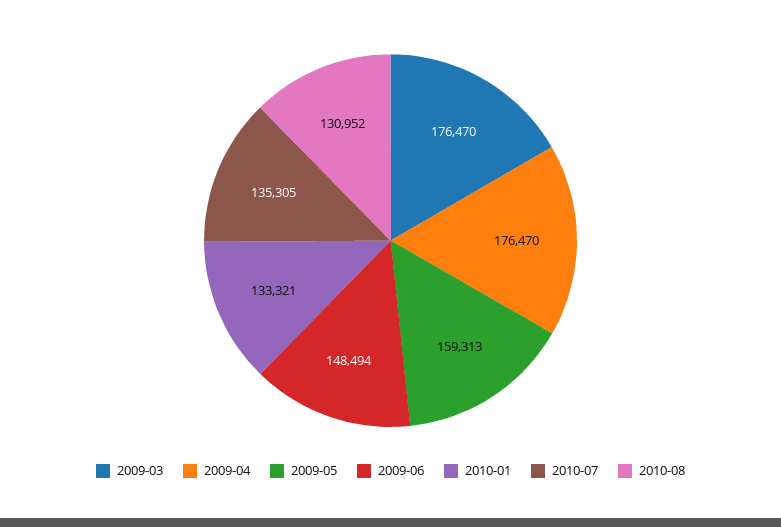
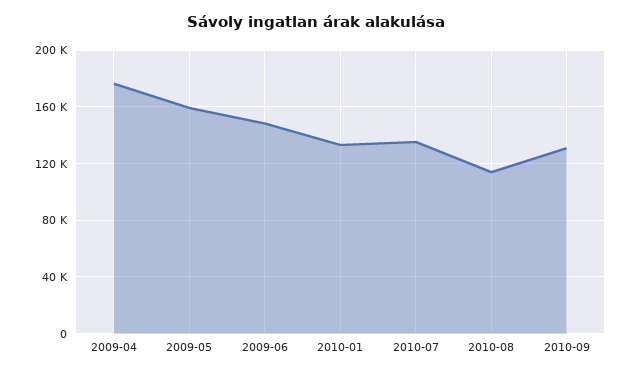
2009-03: 176470 -> none
2010-08: 130952 -> 115000
2010-09: none -> 130000

